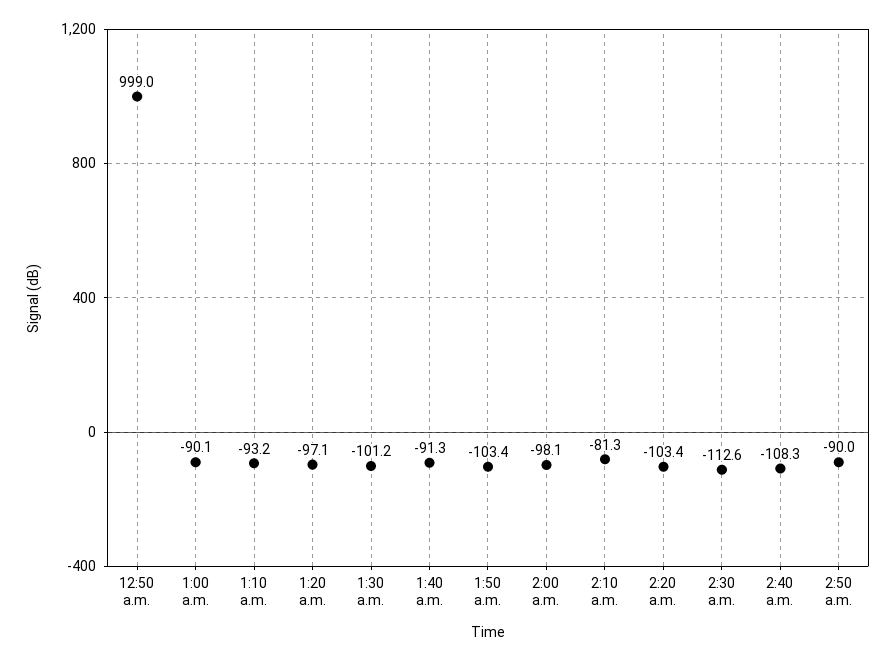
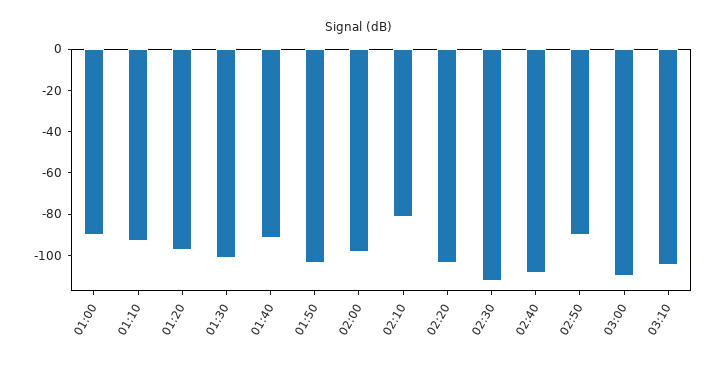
12:50 a.m.: 999 -> none
03:00: none -> -110
03:10: none -> -105

